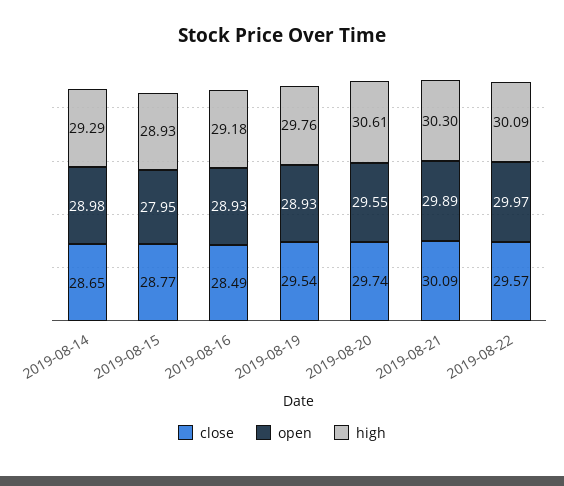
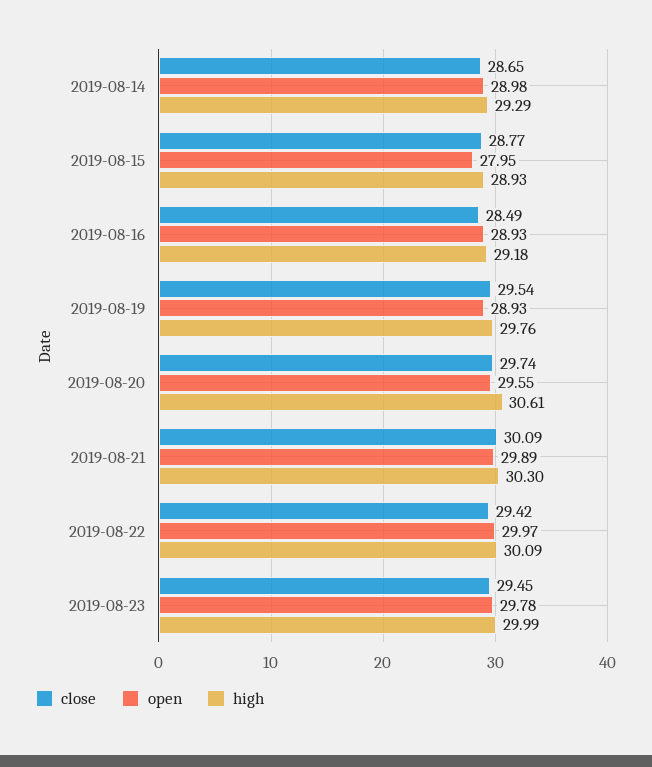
close, 2019-08-22: 29.57 -> 29.42
close, 2019-08-23: none -> 29.45
open, 2019-08-23: none -> 29.78
high, 2019-08-23: none -> 29.99

